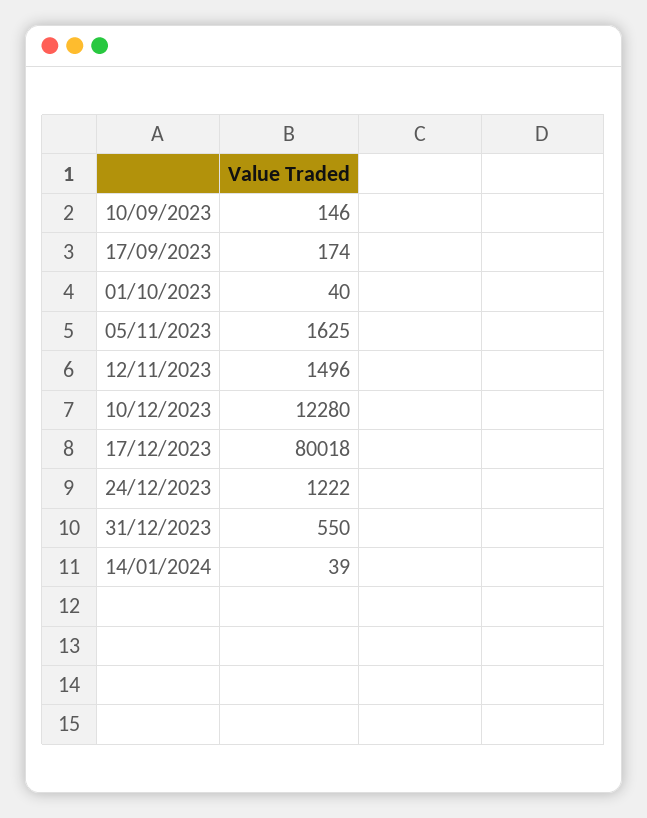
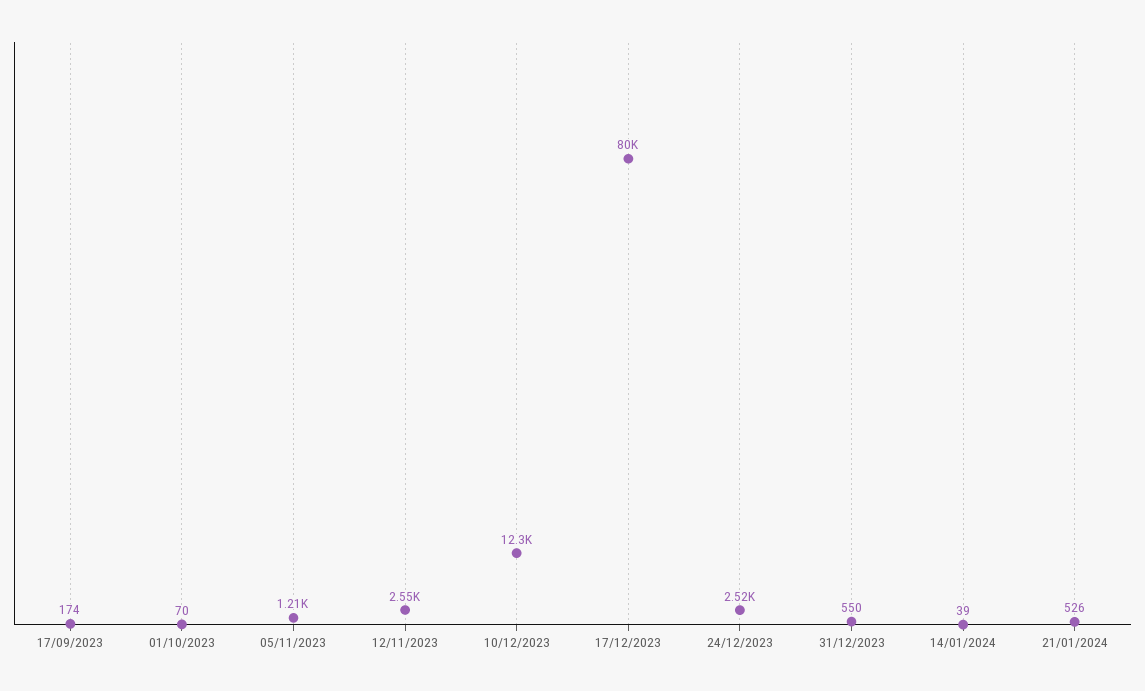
10/09/2023: 146 -> none
01/10/2023: 40 -> 70
05/11/2023: 1625 -> 1210
12/11/2023: 1496 -> 2550
24/12/2023: 1222 -> 2520
21/01/2024: none -> 526

